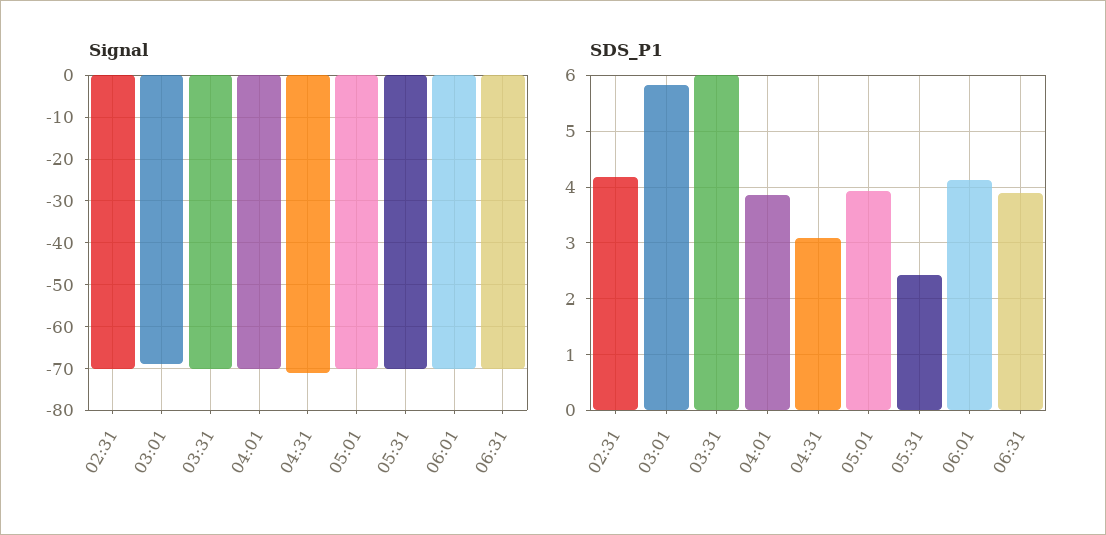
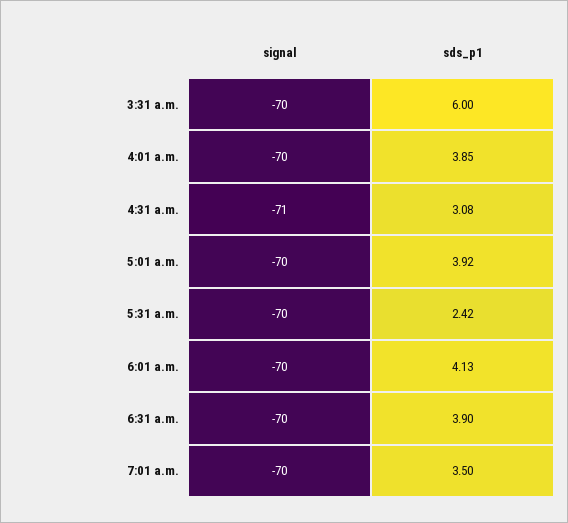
Signal, 02:31: -70 -> none
Signal, 03:01: -70 -> none
SDS_P1, 02:31: 4.2 -> none
SDS_P1, 03:01: 5.8 -> none
Signal, 7:01 a.m.: none -> -70
SDS_P1, 7:01 a.m.: none -> 3.5

